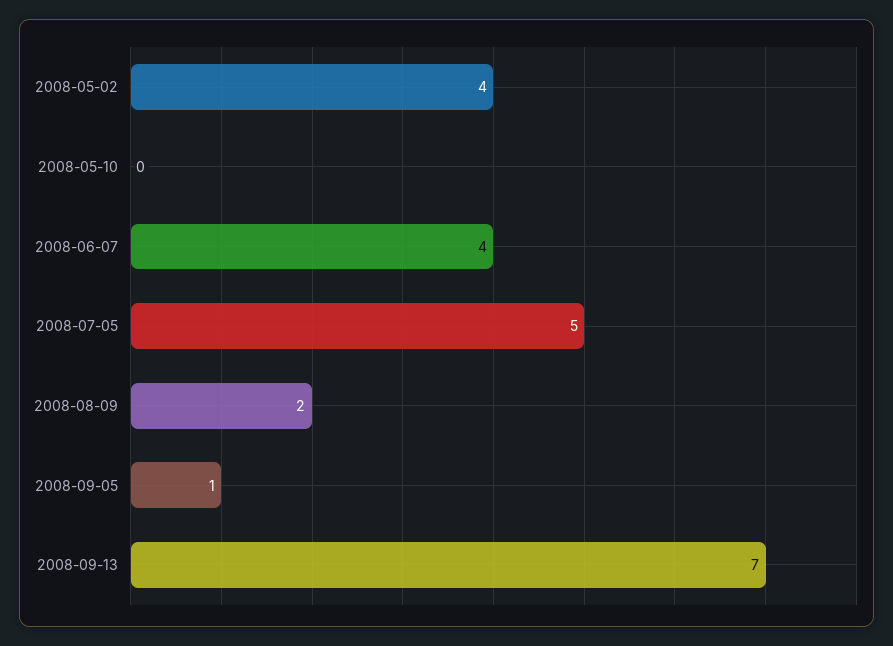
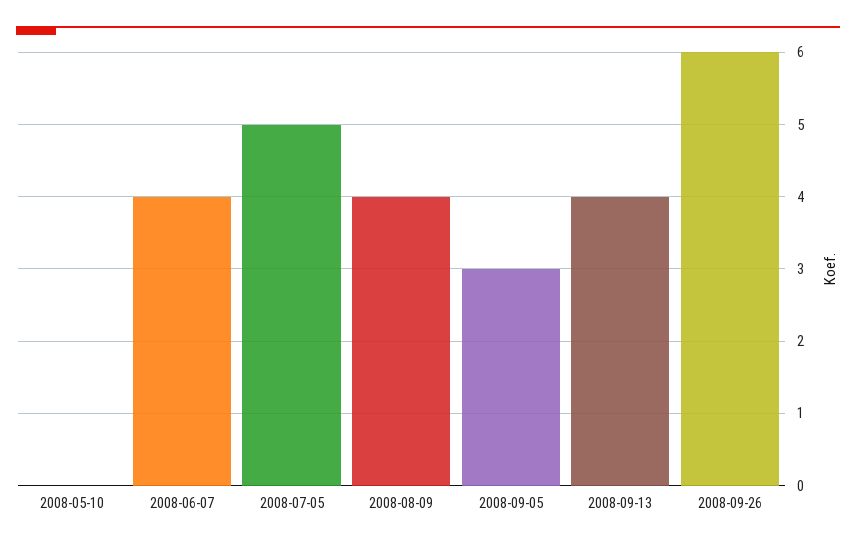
2008-05-02: 4 -> none
2008-08-09: 2 -> 4
2008-09-05: 1 -> 3
2008-09-13: 7 -> 4
2008-09-26: none -> 6

